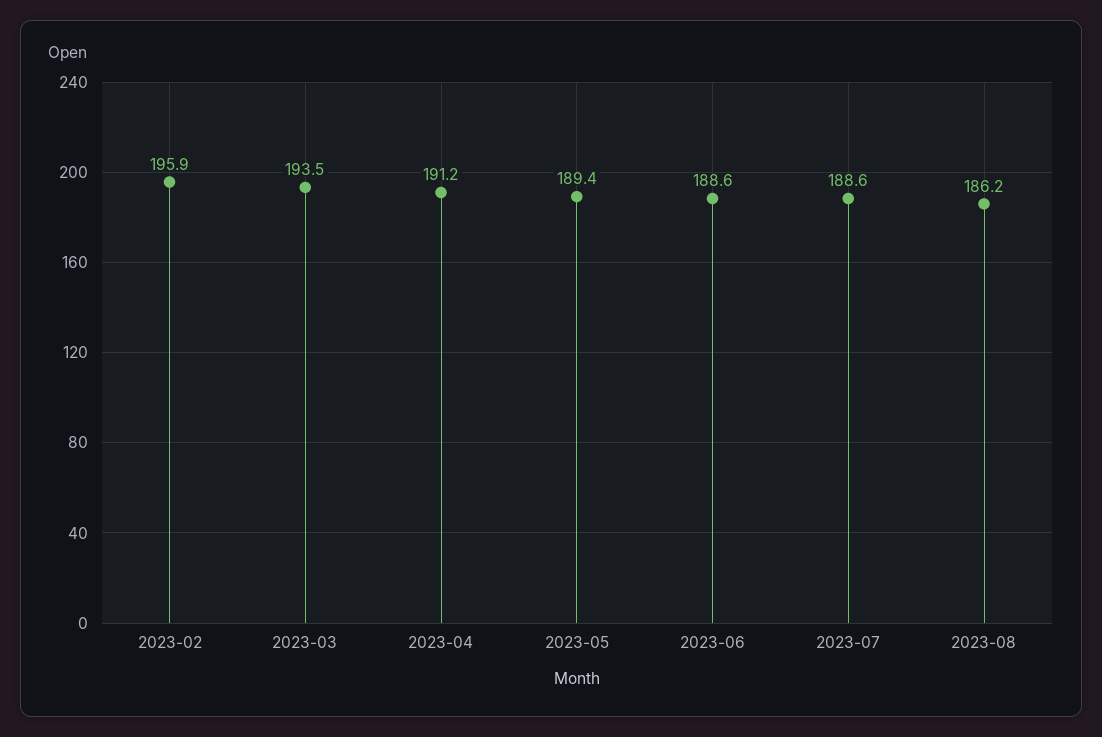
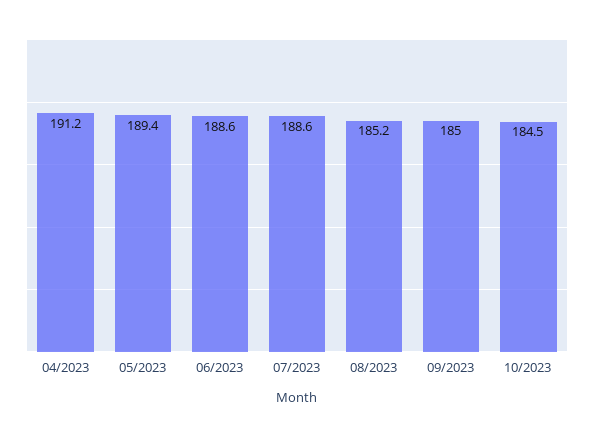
2023-02: 195.9 -> none
2023-03: 193.5 -> none
2023-08: 186.2 -> 185.2
09/2023: none -> 185
10/2023: none -> 184.5

